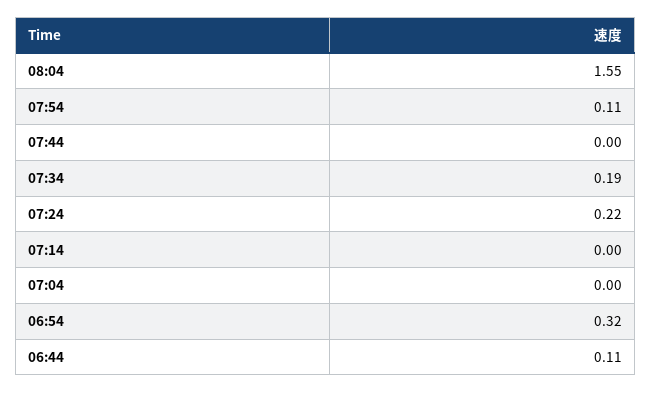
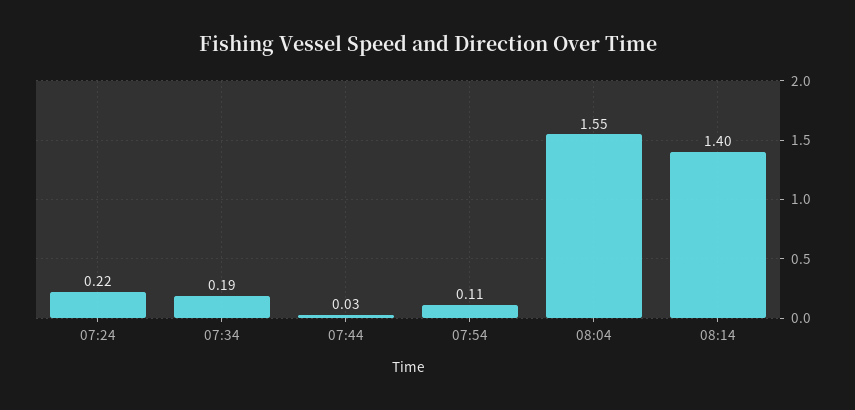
07:44: 0 -> 0.03
07:14: 0 -> none
07:04: 0 -> none
06:54: 0.32 -> none
06:44: 0.11 -> none
08:14: none -> 1.4

